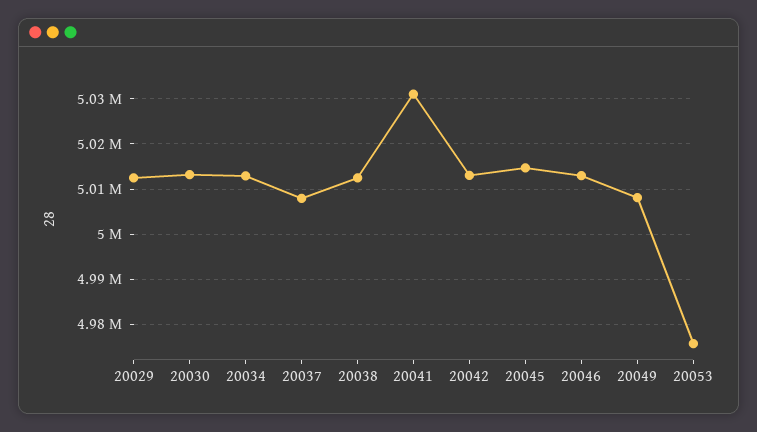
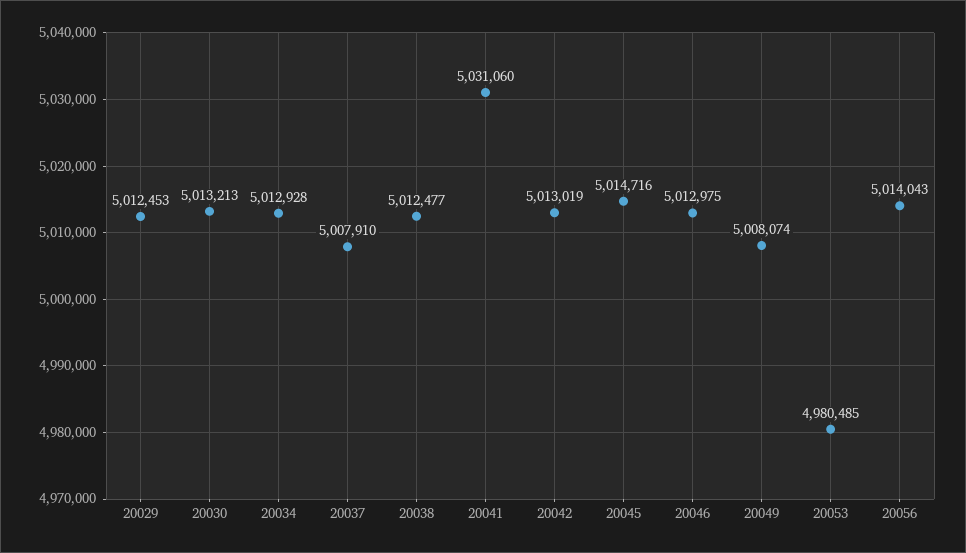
20053: 4976000 -> 4980485
20056: none -> 5014043

